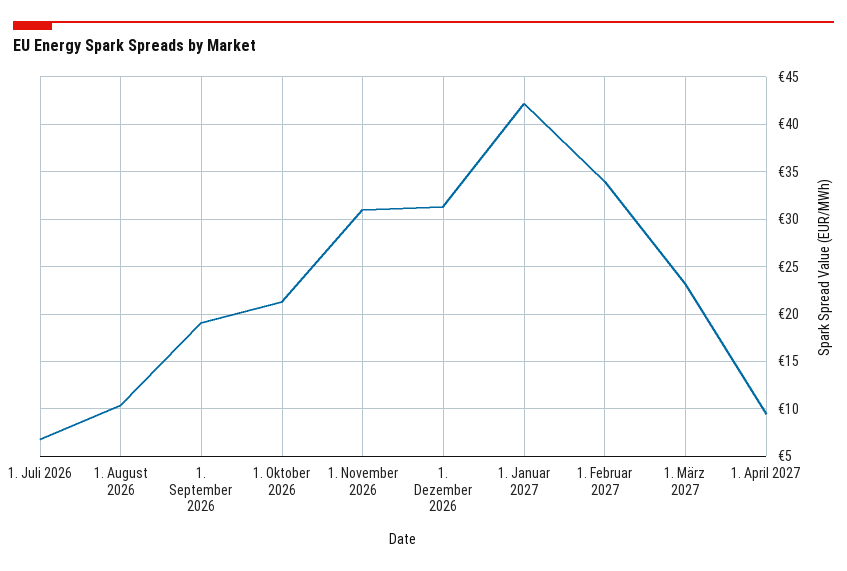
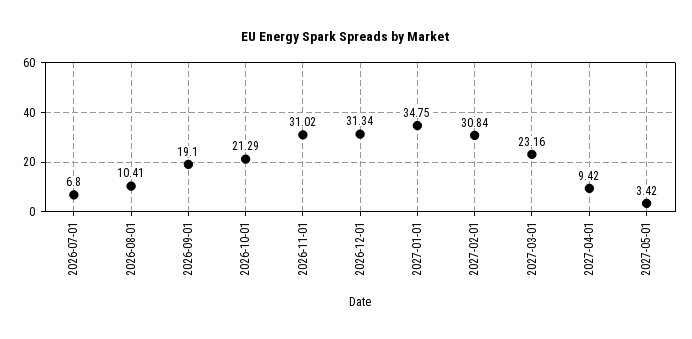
1. Januar 2027: 42 -> 34.75
1. Februar 2027: 34 -> 30.84
2027-05-01: none -> 3.42

